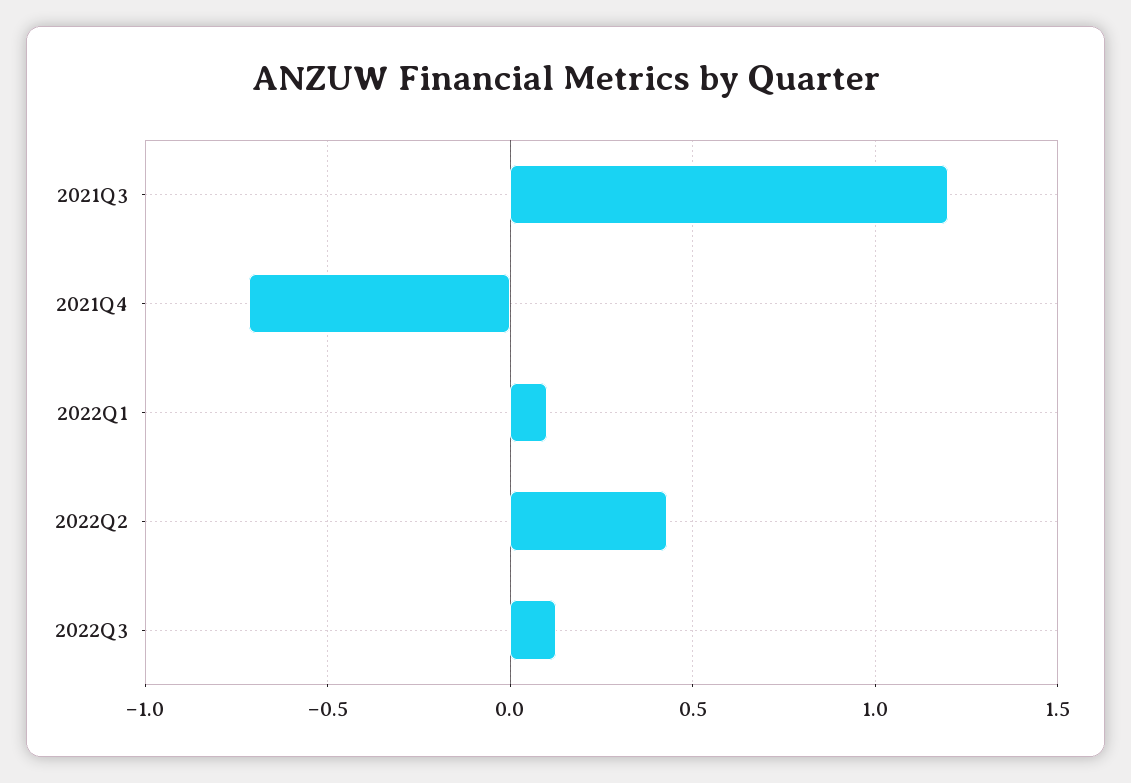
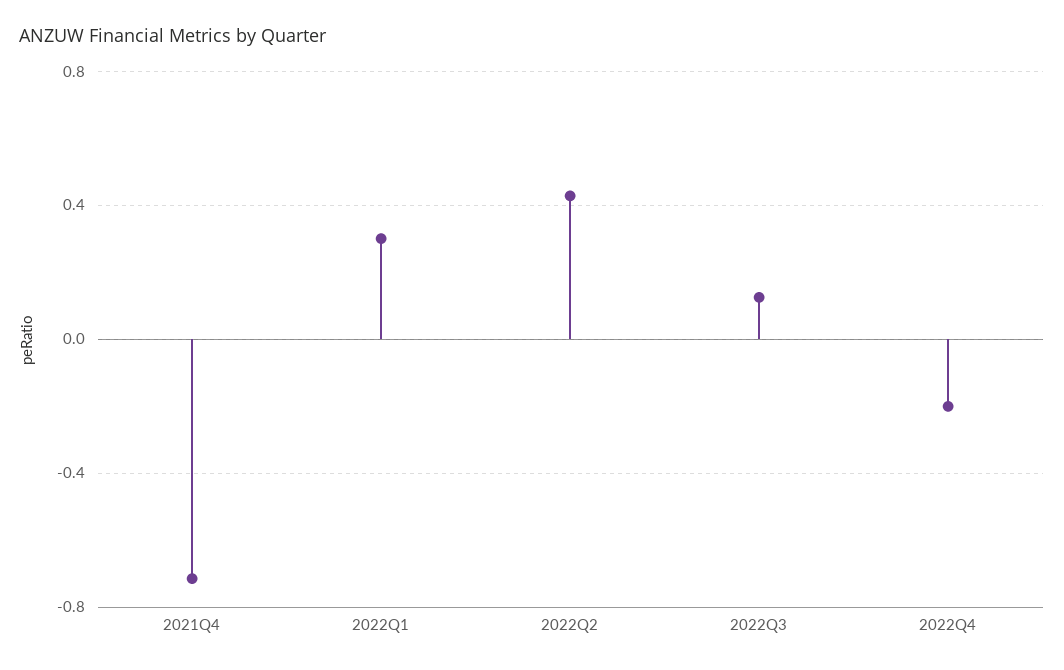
2021Q3: 1.2 -> none
2022Q1: 0.1 -> 0.3
2022Q4: none -> -0.2

